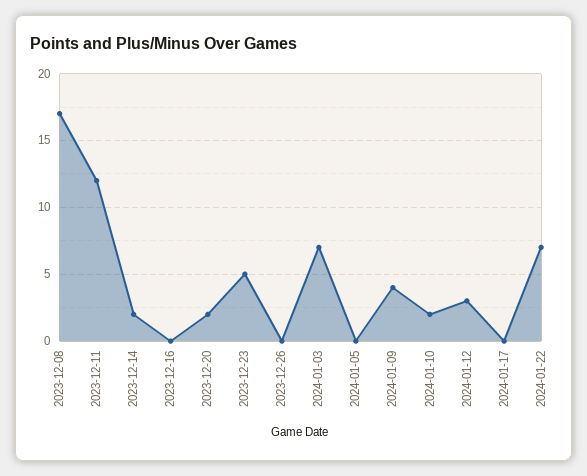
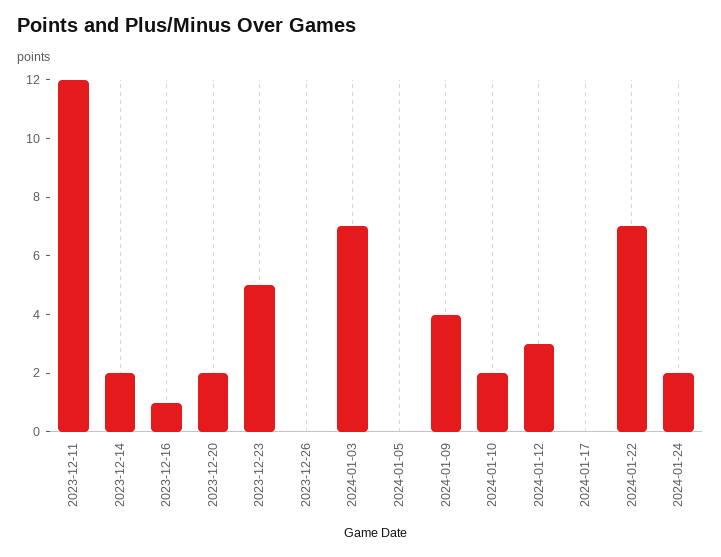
2023-12-08: 17 -> none
2023-12-16: 0 -> 1
2024-01-24: none -> 2

